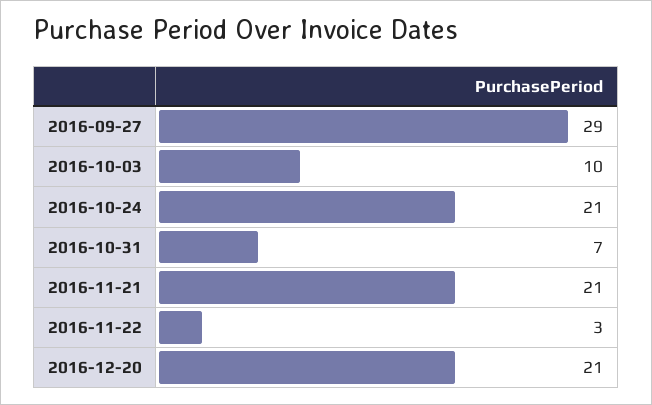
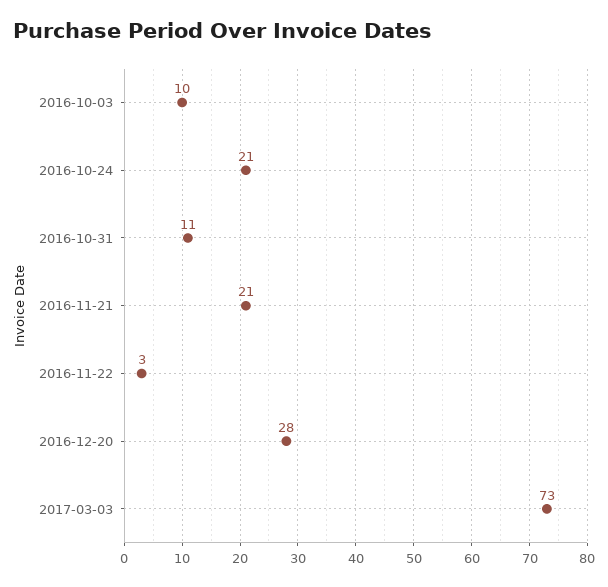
2016-09-27: 29 -> none
2016-10-31: 7 -> 11
2016-12-20: 21 -> 28
2017-03-03: none -> 73

